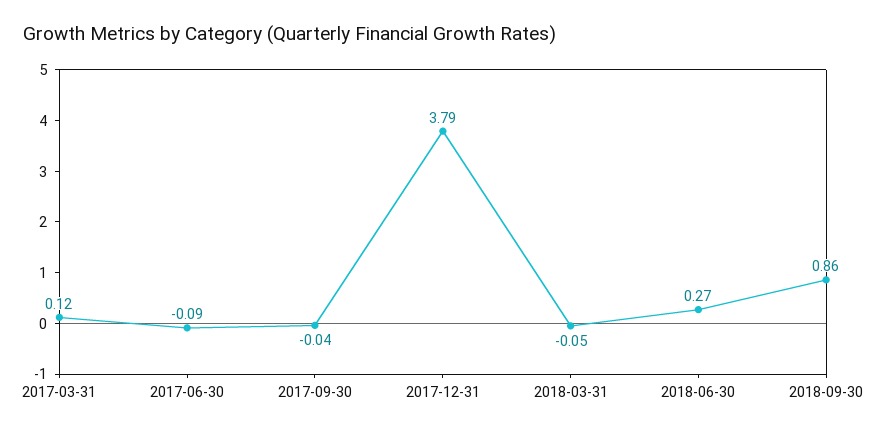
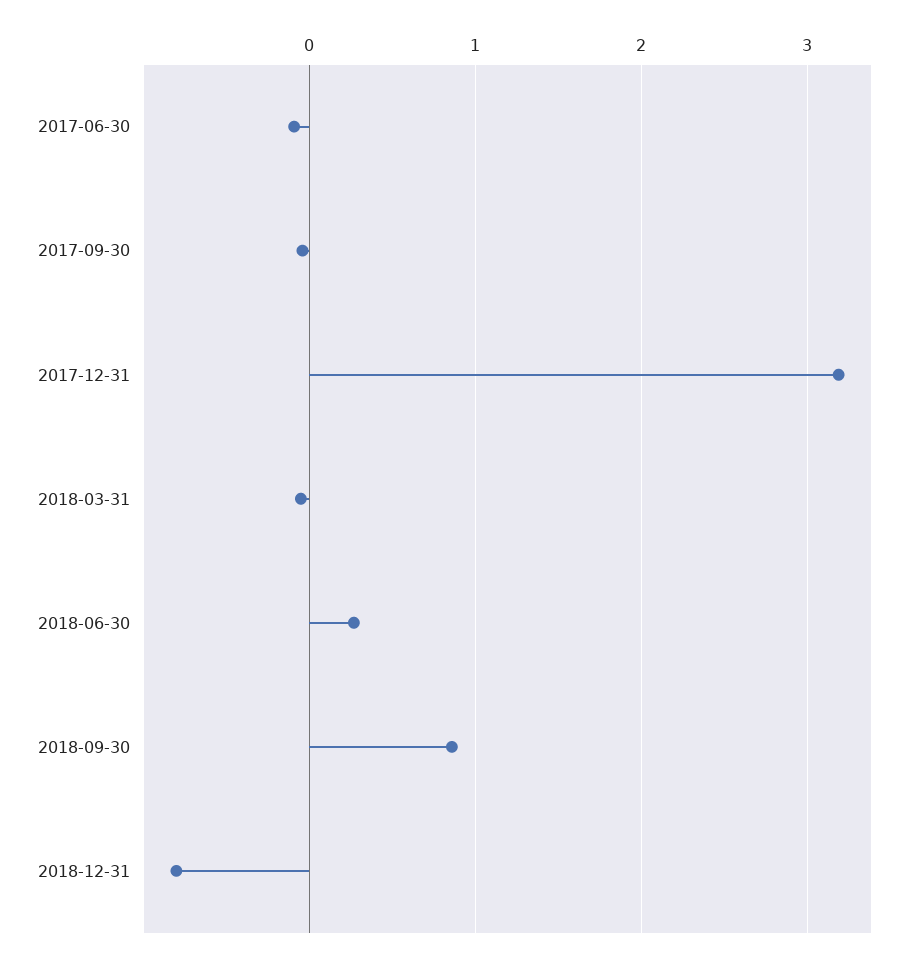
2017-03-31: 0.12 -> none
2017-12-31: 3.79 -> 3.2
2018-12-31: none -> -0.8

